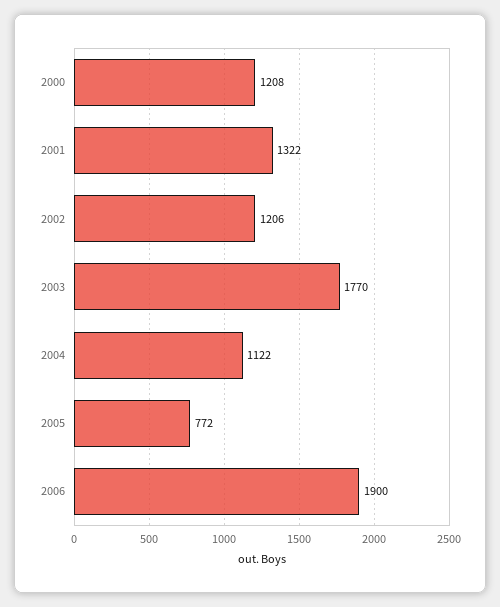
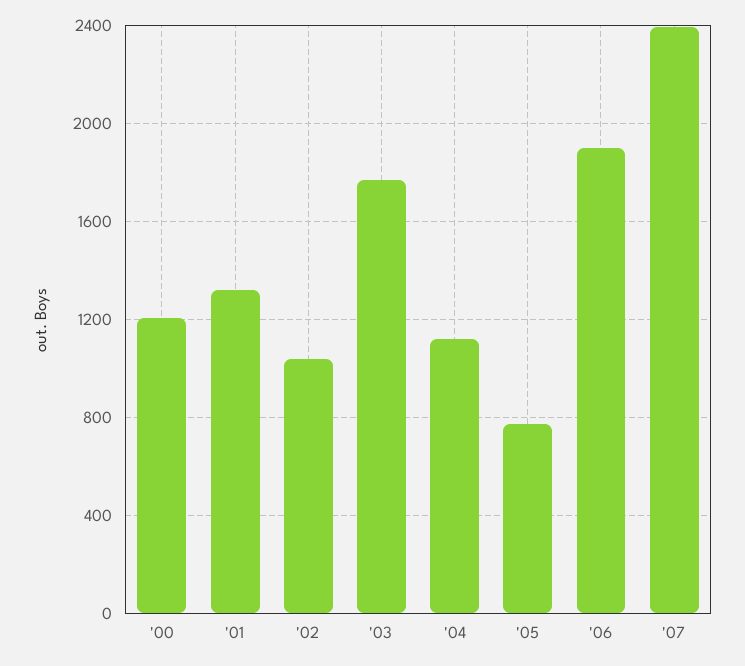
2002: 1206 -> 1050
'07: none -> 2400

